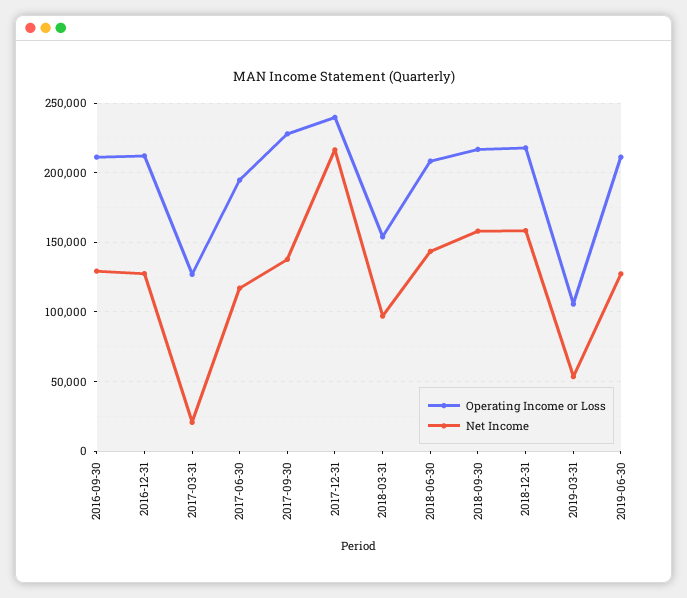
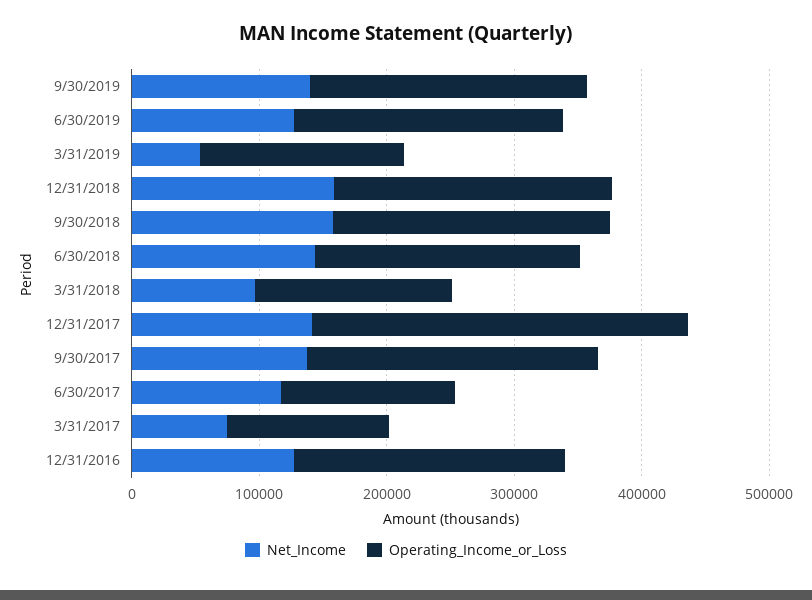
Operating Income or Loss, 2016-09-30: 210000 -> none
Net Income, 2016-09-30: 130000 -> none
Net Income, 2017-03-31: 20000 -> 80000
Operating Income or Loss, 2017-06-30: 195000 -> 140000
Operating Income or Loss, 2017-12-31: 240000 -> 300000
Net Income, 2017-12-31: 215000 -> 140000
Operating Income or Loss, 2019-03-31: 105000 -> 160000
Net Income, 9/30/2019: none -> 140000
Operating Income or Loss, 9/30/2019: none -> 220000

